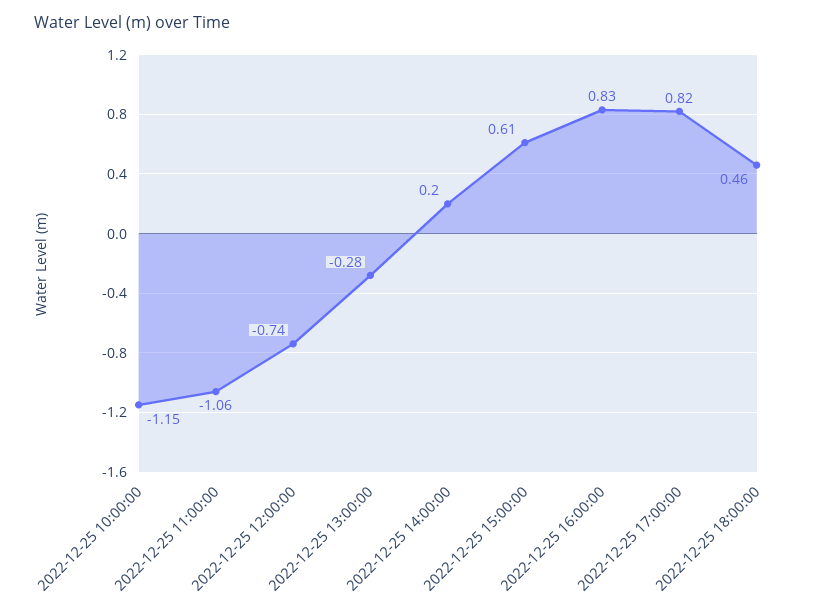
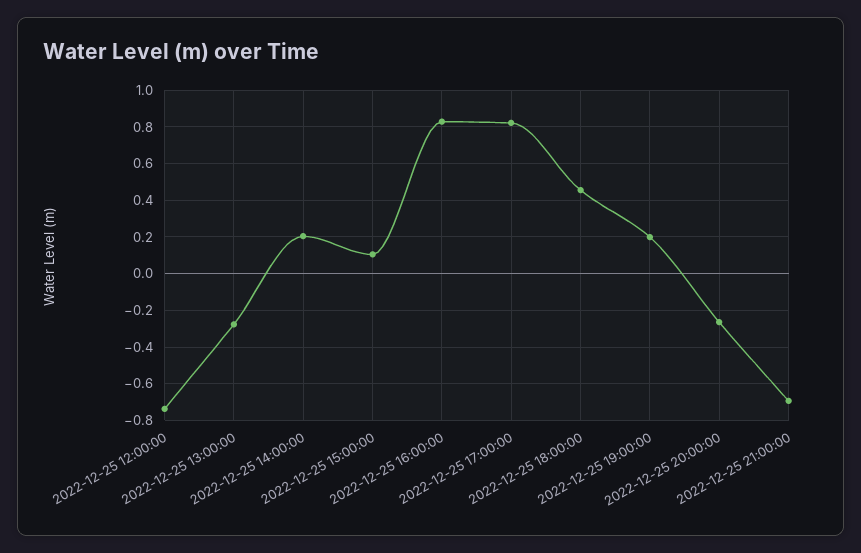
2022-12-25 10:00:00: -1.15 -> none
2022-12-25 11:00:00: -1.06 -> none
2022-12-25 15:00:00: 0.61 -> 0.1
2022-12-25 19:00:00: none -> 0.2
2022-12-25 20:00:00: none -> -0.25
2022-12-25 21:00:00: none -> -0.7

